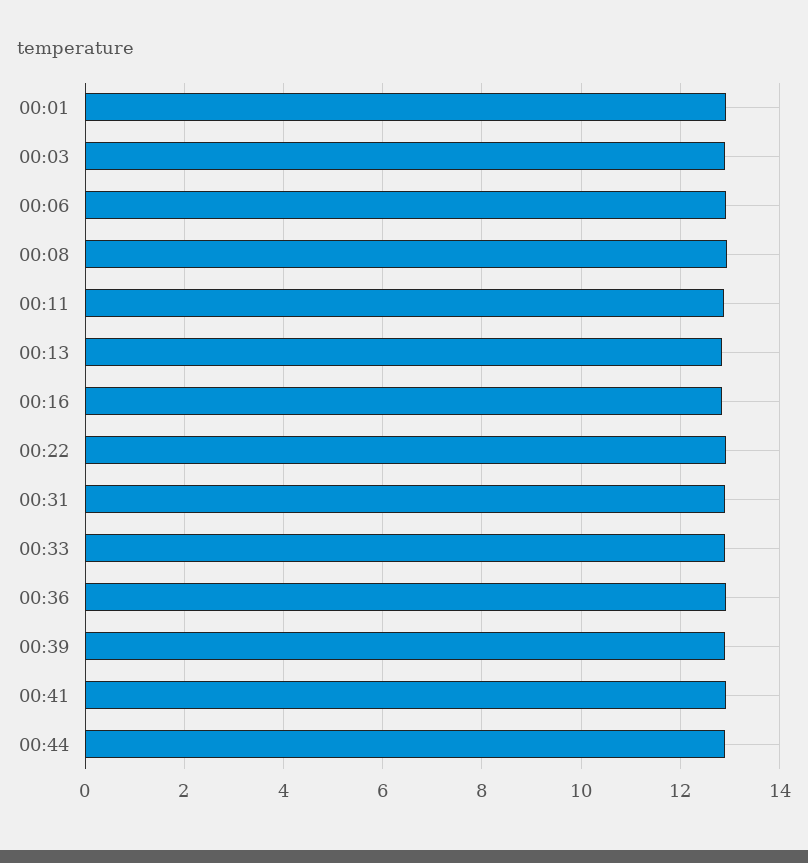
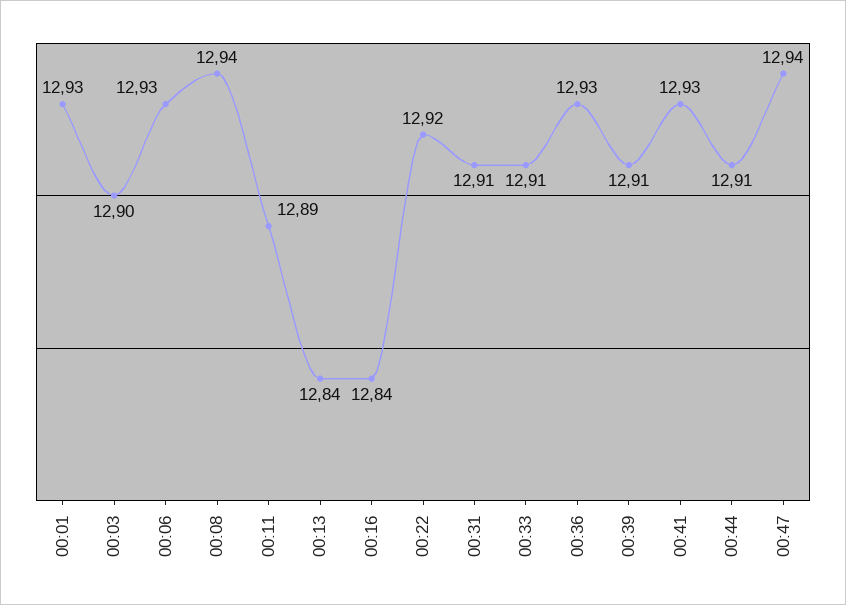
00:47: none -> 12.94

